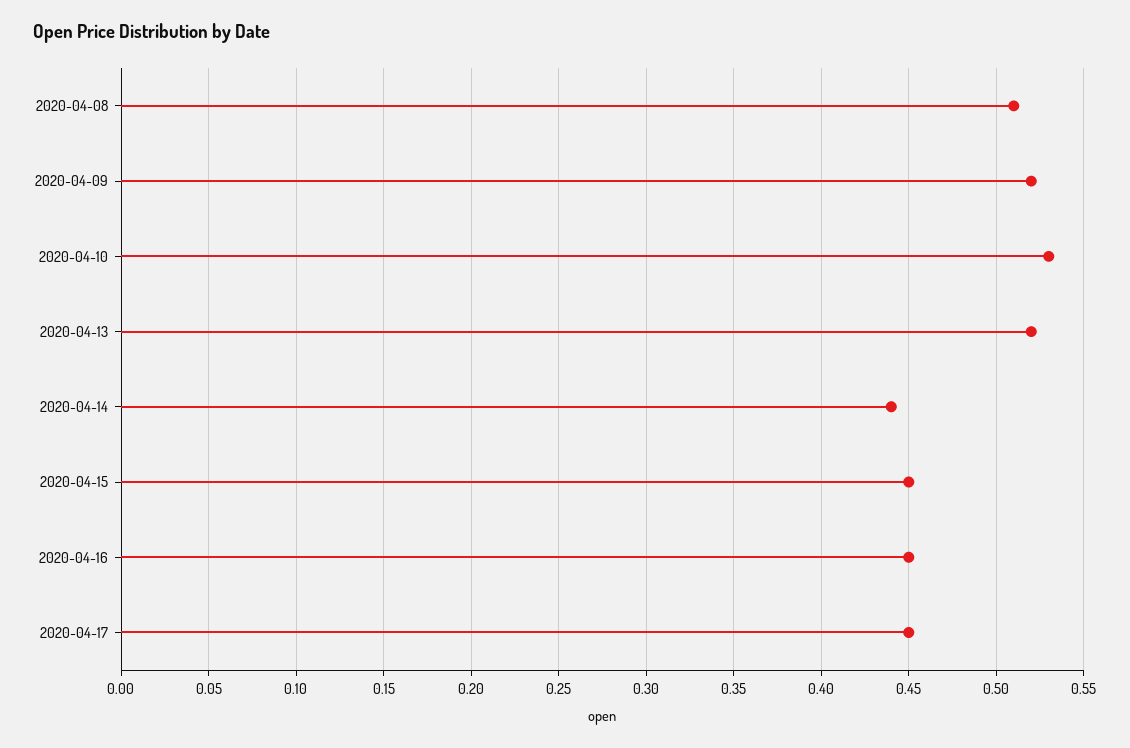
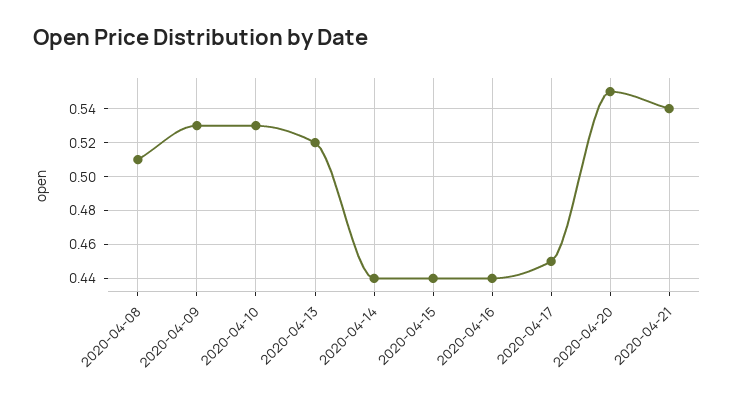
2020-04-09: 0.52 -> 0.53
2020-04-15: 0.45 -> 0.44
2020-04-16: 0.45 -> 0.44
2020-04-20: none -> 0.55
2020-04-21: none -> 0.54

